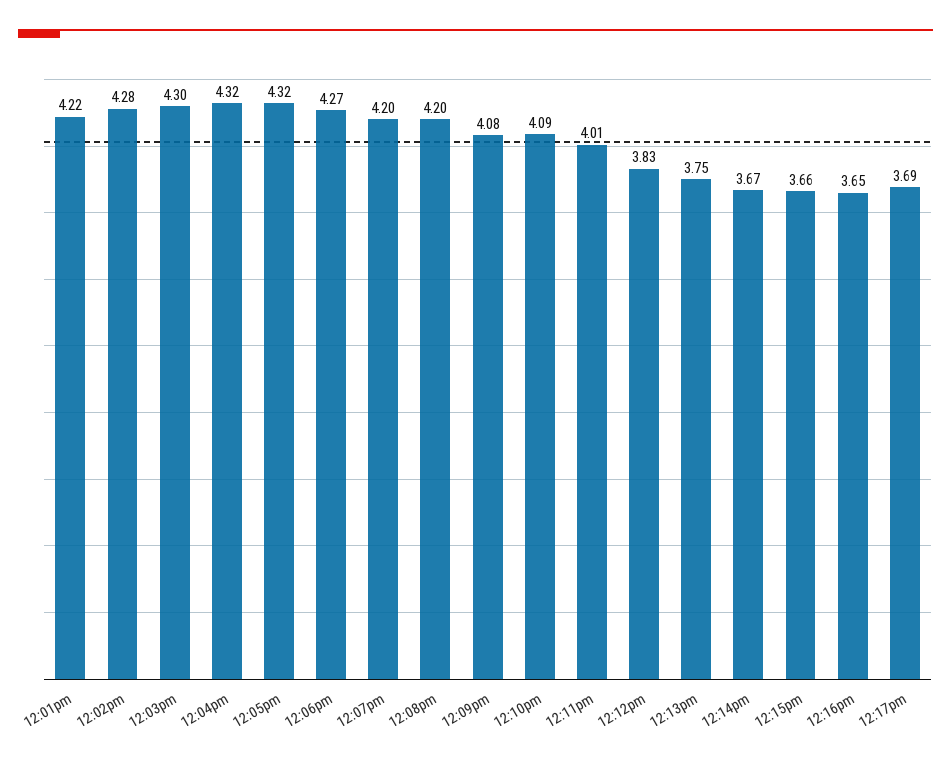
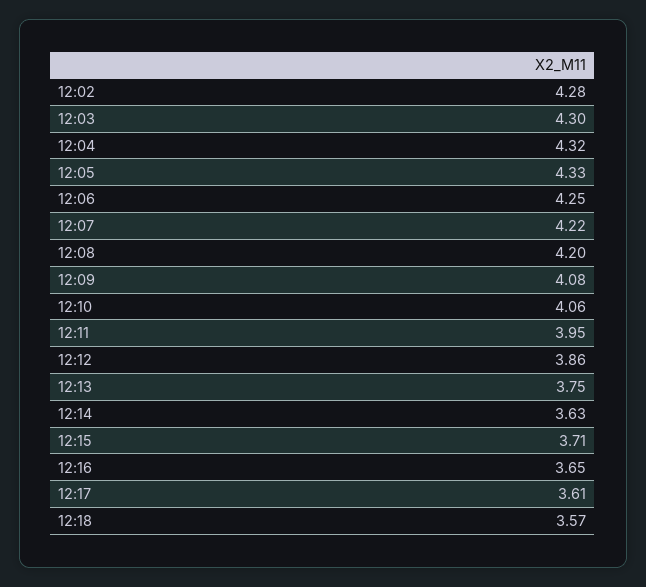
12:01pm: 4.22 -> none
12:05pm: 4.32 -> 4.33
12:06pm: 4.27 -> 4.25
12:07pm: 4.2 -> 4.22
12:10pm: 4.09 -> 4.06
12:11pm: 4.01 -> 3.95
12:12pm: 3.83 -> 3.86
12:14pm: 3.67 -> 3.63
12:15pm: 3.66 -> 3.71
12:17pm: 3.69 -> 3.61
12:18: none -> 3.57

